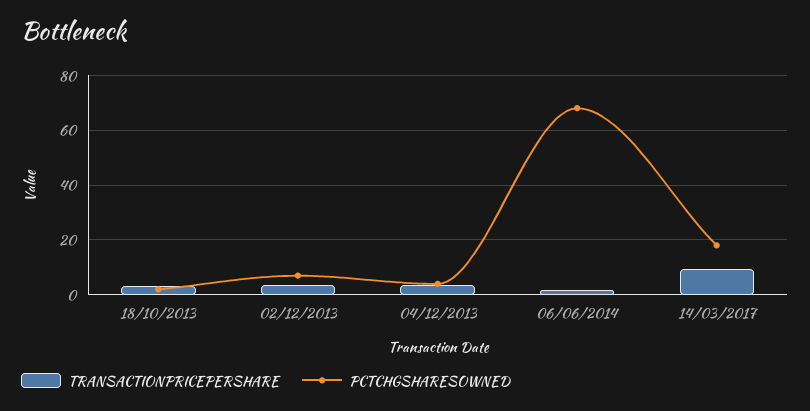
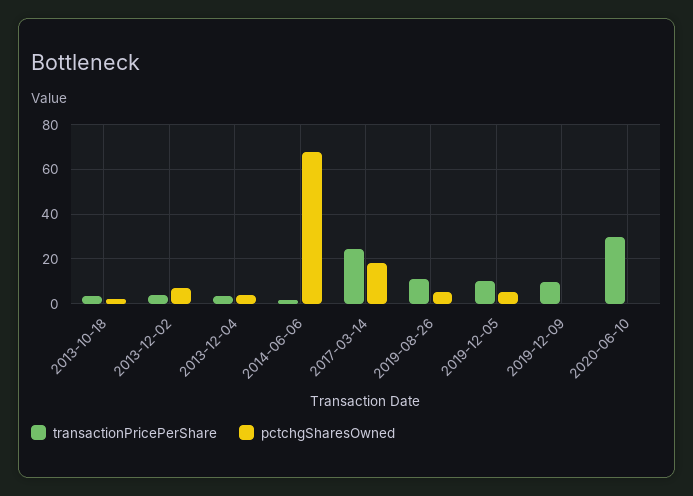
TRANSACTIONPRICEPERSHARE, 14/03/2017: 10 -> 25
TRANSACTIONPRICEPERSHARE, 2019-08-26: none -> 10
PCTCHGSHARESOWNED, 2019-08-26: none -> 5
TRANSACTIONPRICEPERSHARE, 2019-12-05: none -> 10
PCTCHGSHARESOWNED, 2019-12-05: none -> 5
TRANSACTIONPRICEPERSHARE, 2019-12-09: none -> 10
PCTCHGSHARESOWNED, 2019-12-09: none -> 0
TRANSACTIONPRICEPERSHARE, 2020-06-10: none -> 30
PCTCHGSHARESOWNED, 2020-06-10: none -> 0

